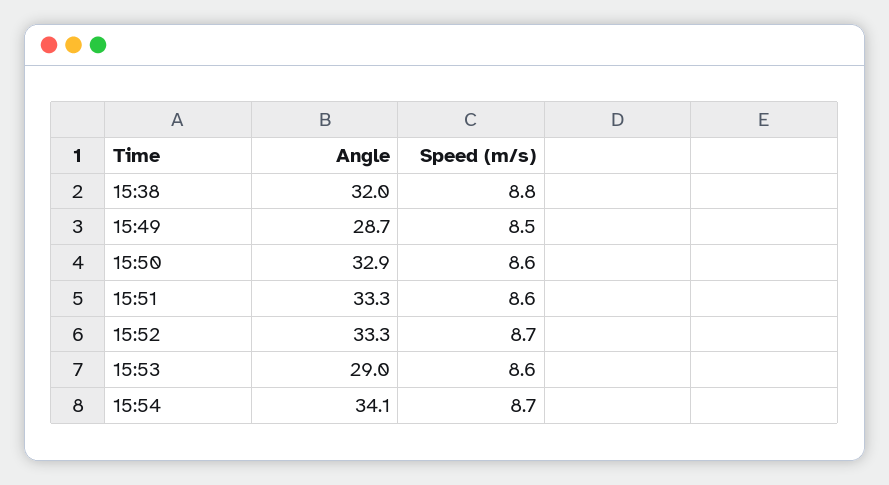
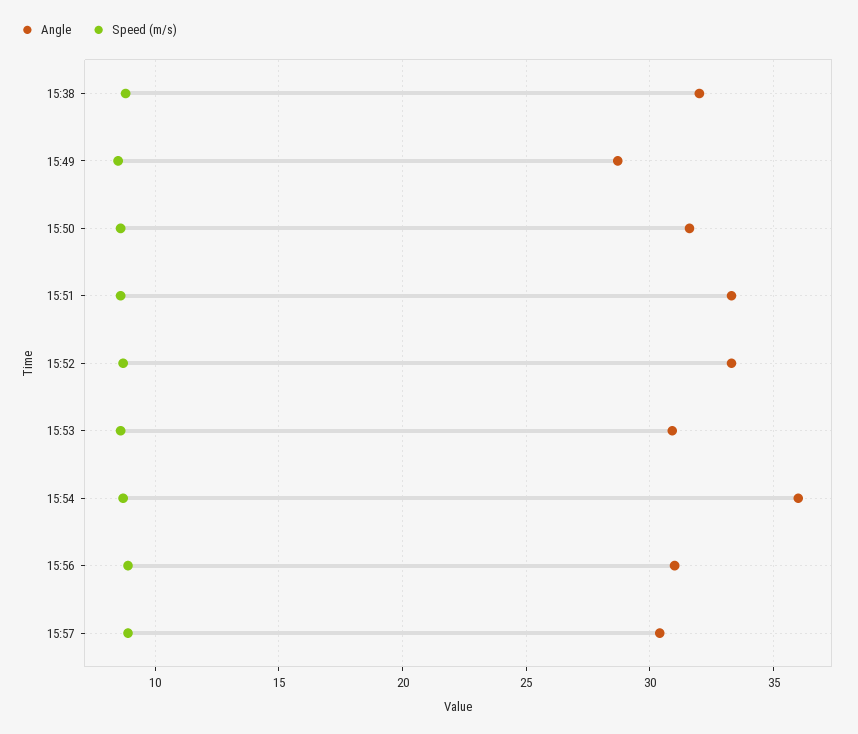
Angle, 15:50: 32.9 -> 31.5
Angle, 15:53: 29 -> 31
Angle, 15:54: 34.1 -> 36
Angle, 15:56: none -> 31
Speed (m/s), 15:56: none -> 9
Angle, 15:57: none -> 30.5
Speed (m/s), 15:57: none -> 9

